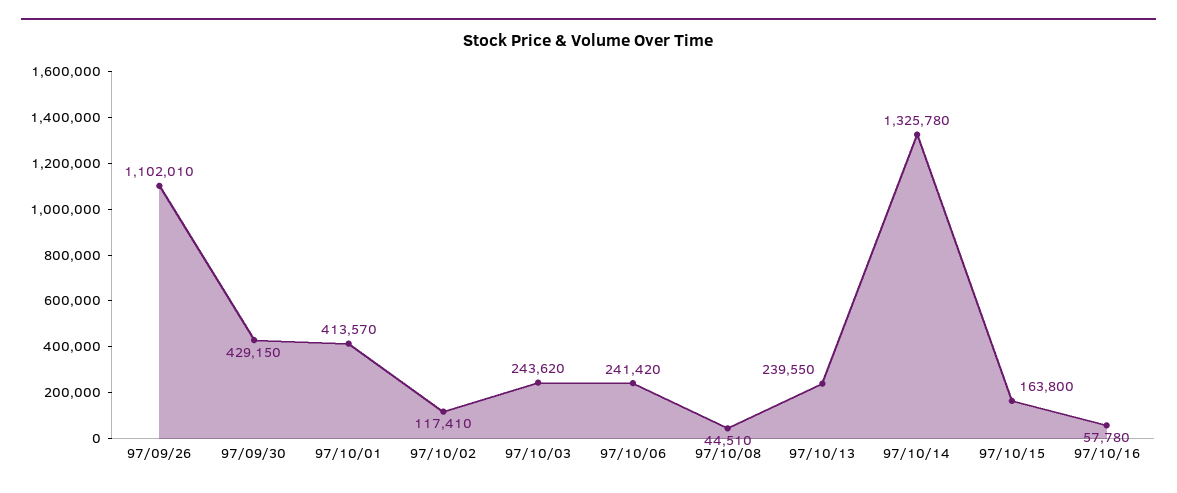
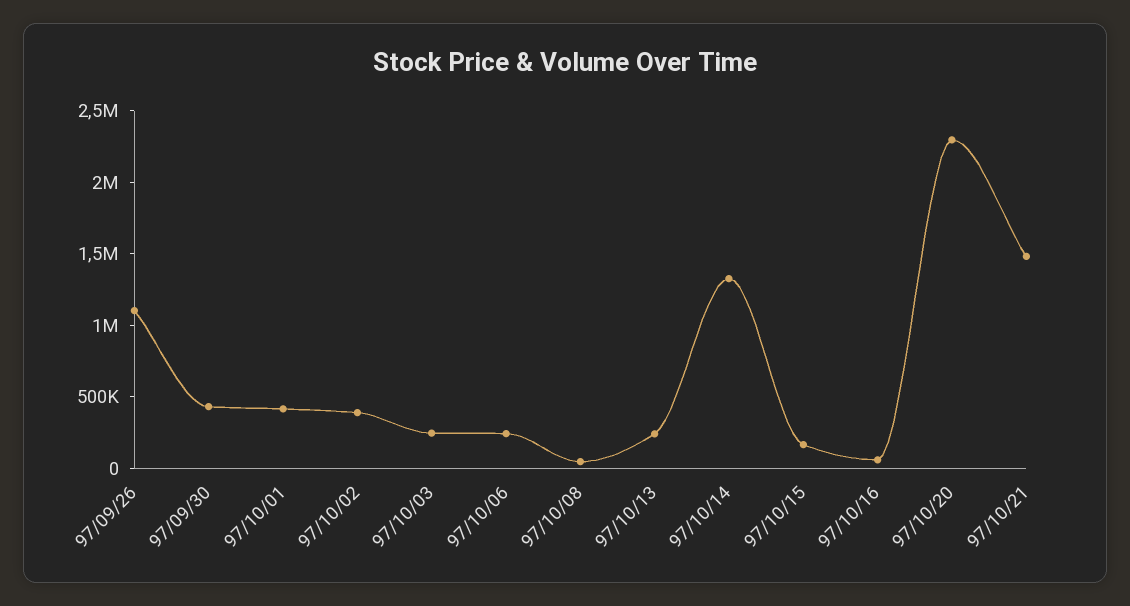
97/10/02: 117410 -> 400000
97/10/20: none -> 2300000
97/10/21: none -> 1500000

